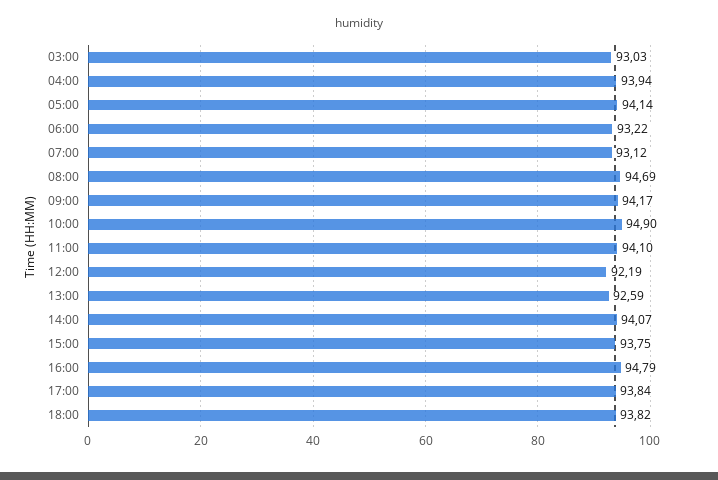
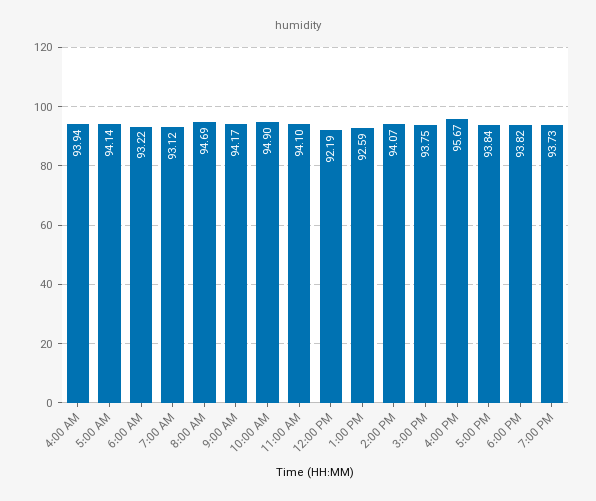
03:00: 93.03 -> none
16:00: 94.79 -> 95.67
7:00 PM: none -> 93.73

